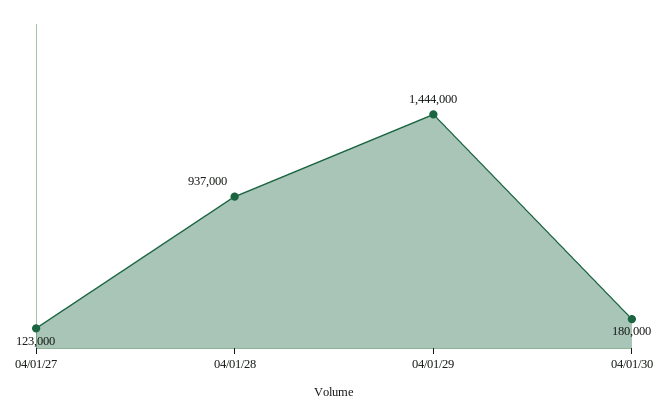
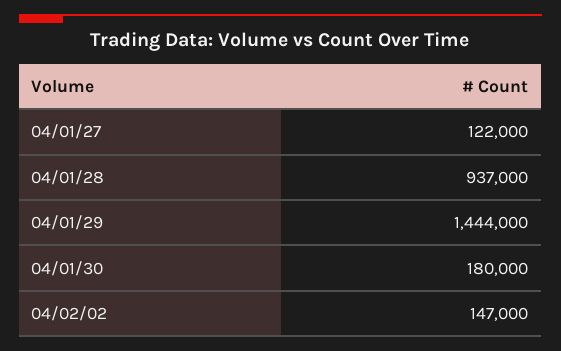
04/01/27: 123000 -> 122000
04/02/02: none -> 147000

